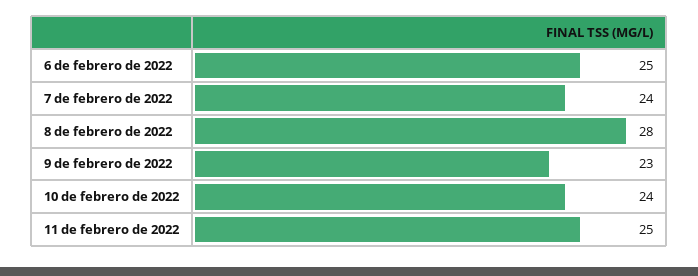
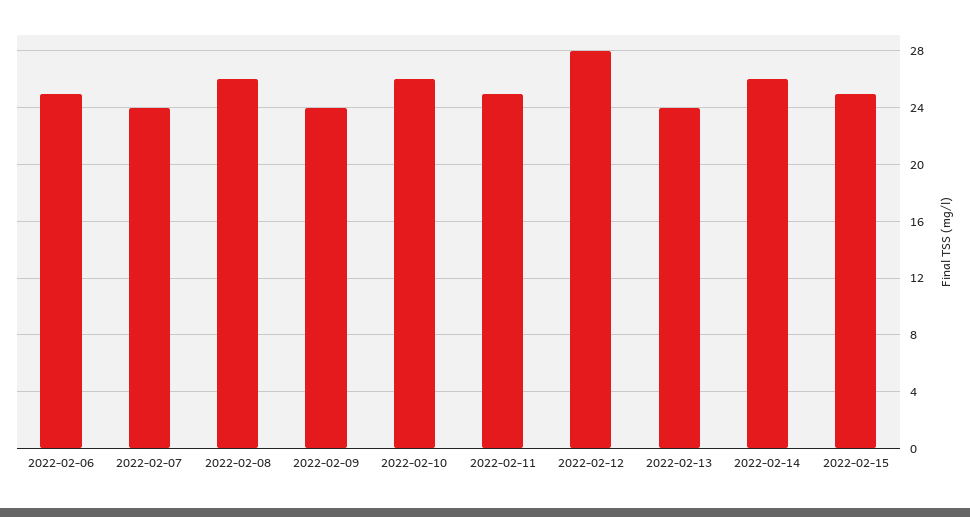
8 de febrero de 2022: 28 -> 26
9 de febrero de 2022: 23 -> 24
10 de febrero de 2022: 24 -> 26
2022-02-12: none -> 28
2022-02-13: none -> 24
2022-02-14: none -> 26
2022-02-15: none -> 25

